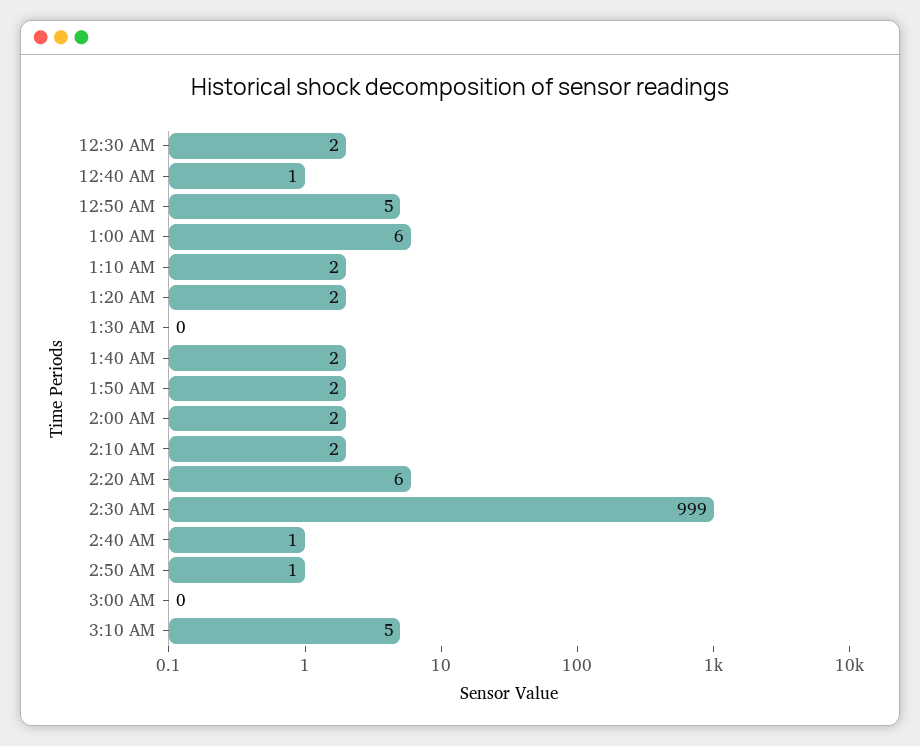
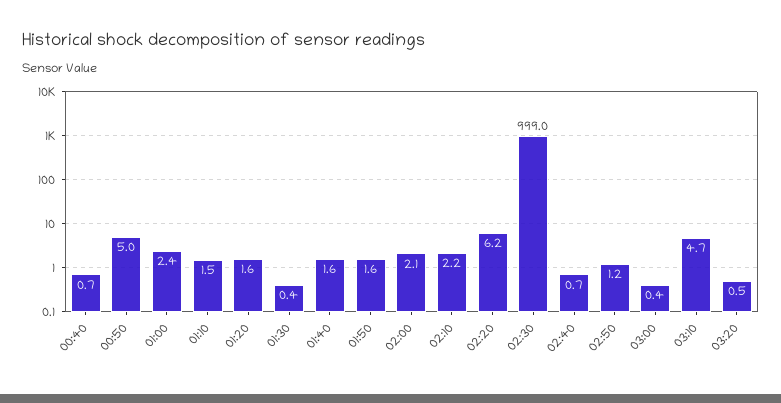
12:30 AM: 2 -> none
1:00 AM: 6 -> 2.4
03:20: none -> 0.5

